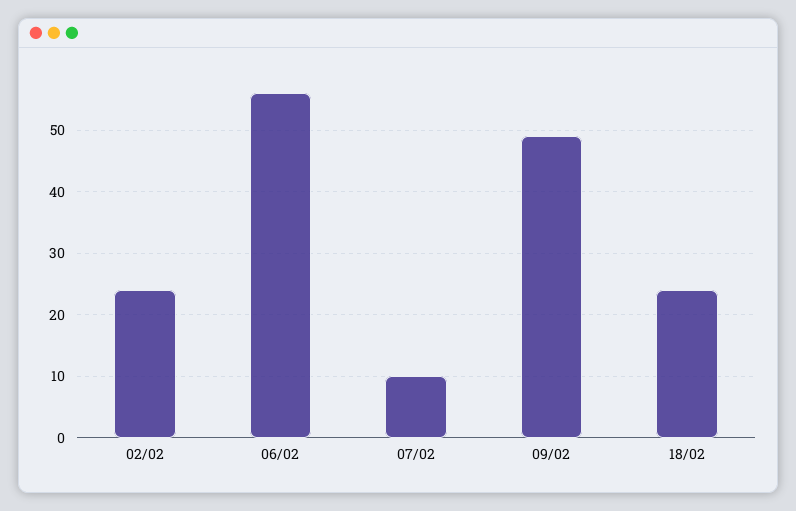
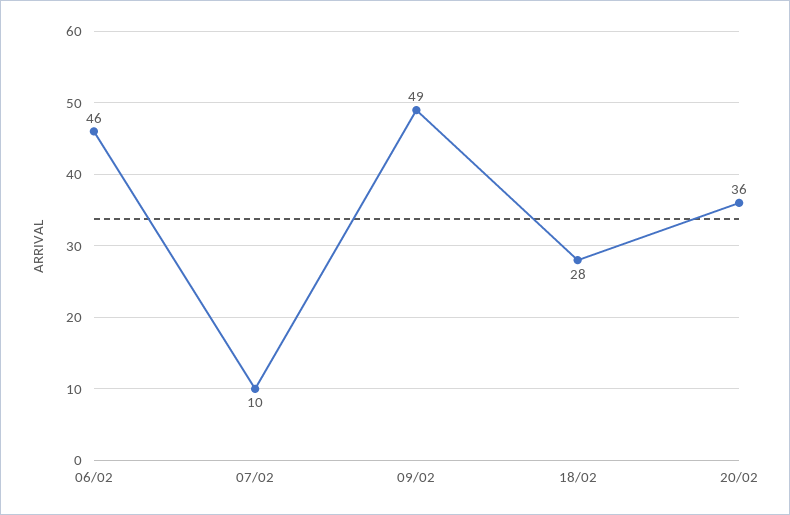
02/02: 24 -> none
06/02: 56 -> 46
18/02: 24 -> 28
20/02: none -> 36

